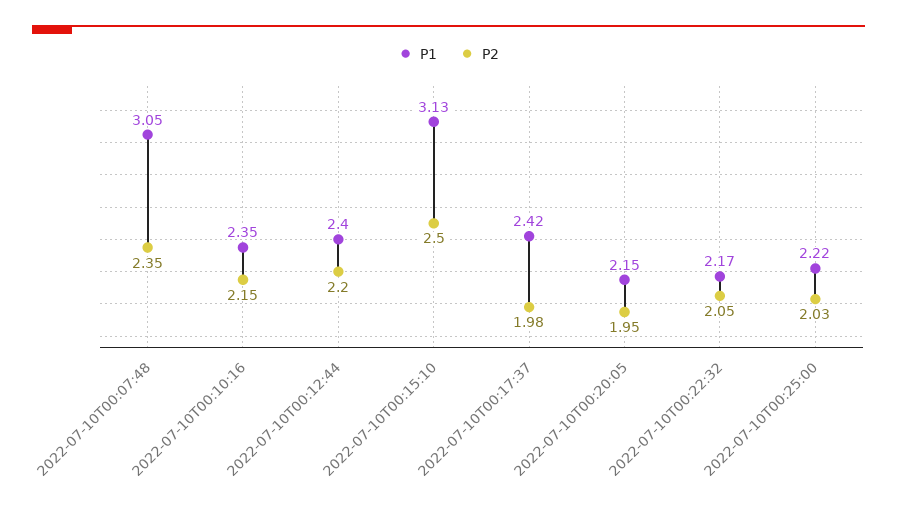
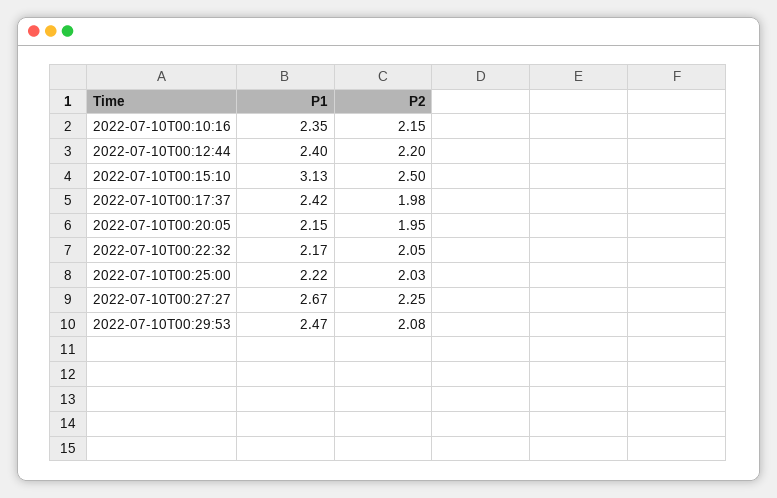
P1, 2022-07-10T00:07:48: 3.05 -> none
P2, 2022-07-10T00:07:48: 2.35 -> none
P1, 2022-07-10T00:27:27: none -> 2.67
P2, 2022-07-10T00:27:27: none -> 2.25
P1, 2022-07-10T00:29:53: none -> 2.47
P2, 2022-07-10T00:29:53: none -> 2.08

